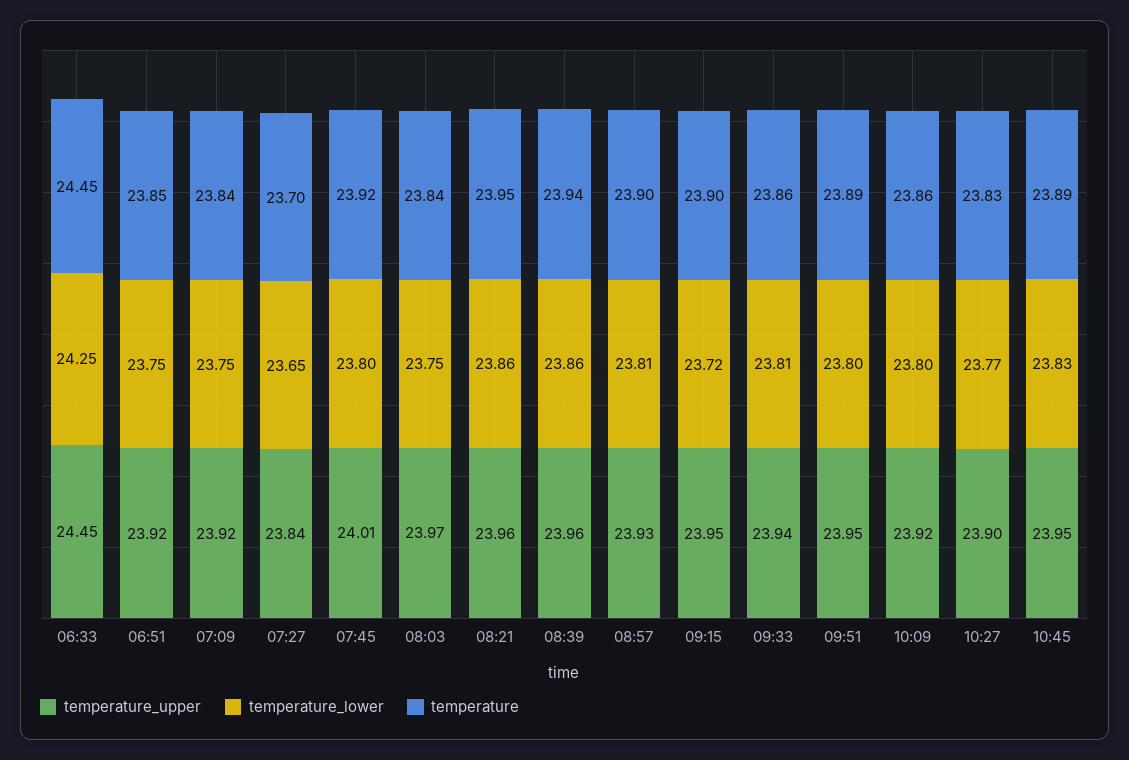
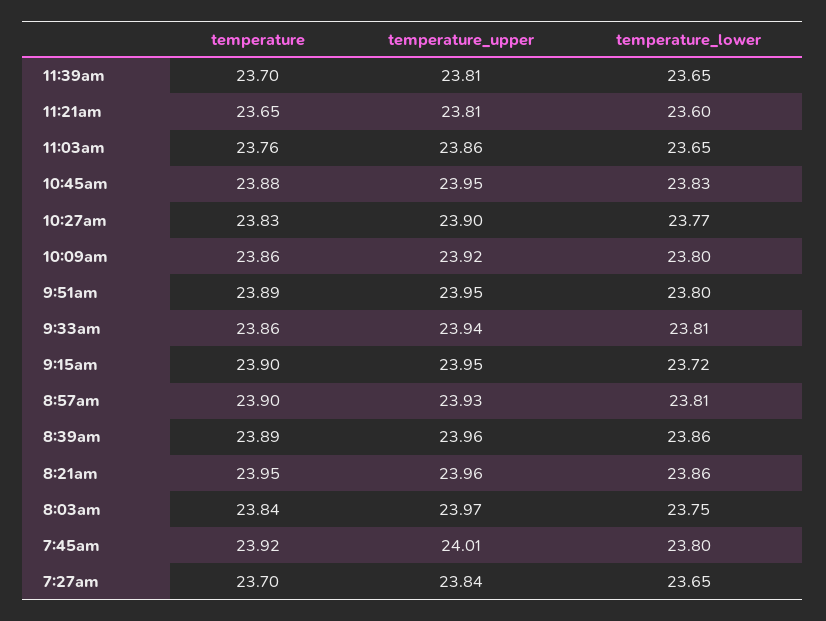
temperature_upper, 06:33: 24.45 -> none
temperature_lower, 06:33: 24.25 -> none
temperature, 06:33: 24.45 -> none
temperature_upper, 06:51: 23.92 -> none
temperature_lower, 06:51: 23.75 -> none
temperature, 06:51: 23.85 -> none
temperature_upper, 07:09: 23.92 -> none
temperature_lower, 07:09: 23.75 -> none
temperature, 07:09: 23.84 -> none
temperature, 08:39: 23.94 -> 23.89
temperature, 10:45: 23.89 -> 23.88
temperature, 11:39am: none -> 23.7
temperature_upper, 11:39am: none -> 23.81
temperature_lower, 11:39am: none -> 23.65
temperature, 11:21am: none -> 23.65
temperature_upper, 11:21am: none -> 23.81
temperature_lower, 11:21am: none -> 23.6
temperature, 11:03am: none -> 23.76
temperature_upper, 11:03am: none -> 23.86
temperature_lower, 11:03am: none -> 23.65

